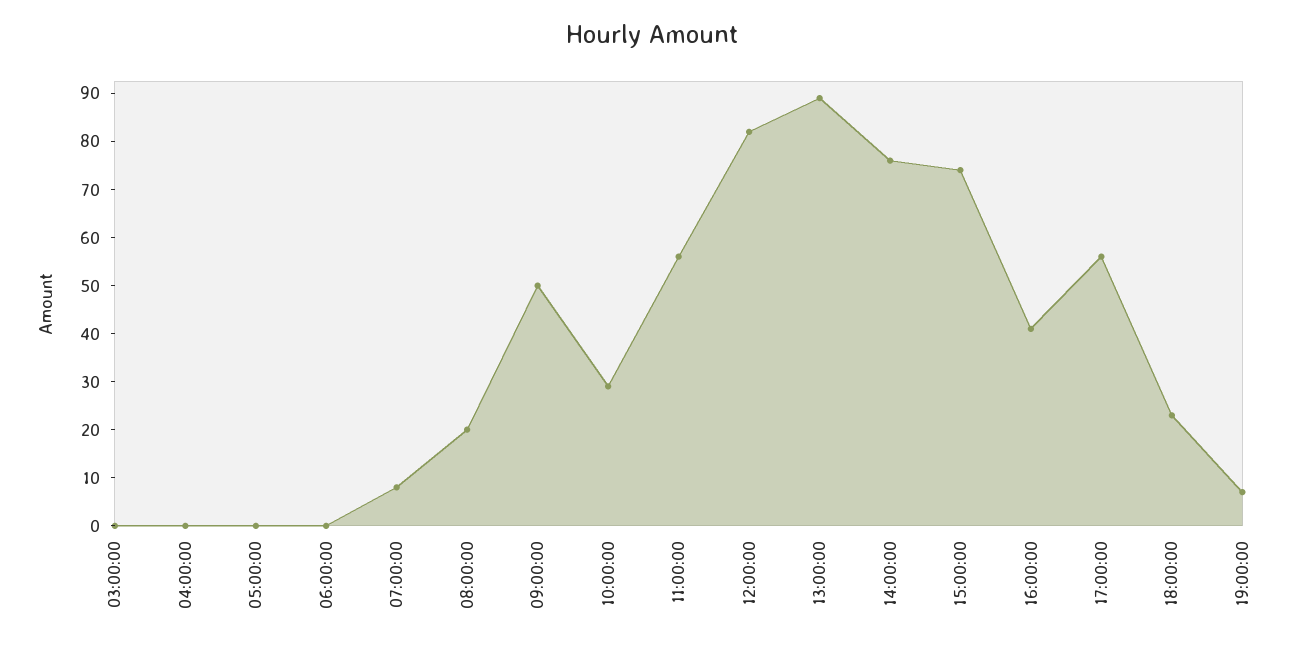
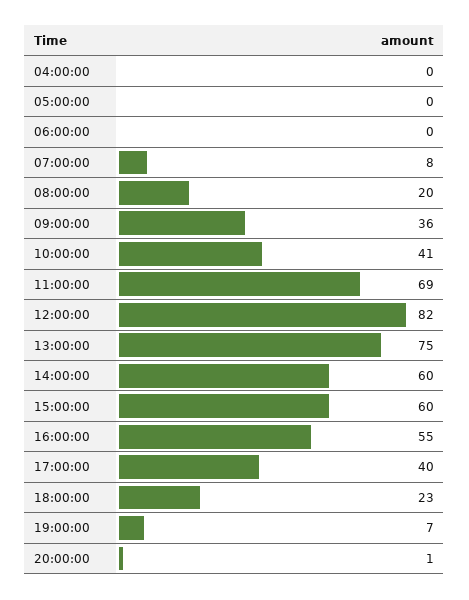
03:00:00: 0 -> none
09:00:00: 50 -> 36
10:00:00: 30 -> 41
11:00:00: 55 -> 69
13:00:00: 90 -> 75
14:00:00: 75 -> 60
15:00:00: 75 -> 60
16:00:00: 40 -> 55
17:00:00: 55 -> 40
20:00:00: none -> 1

